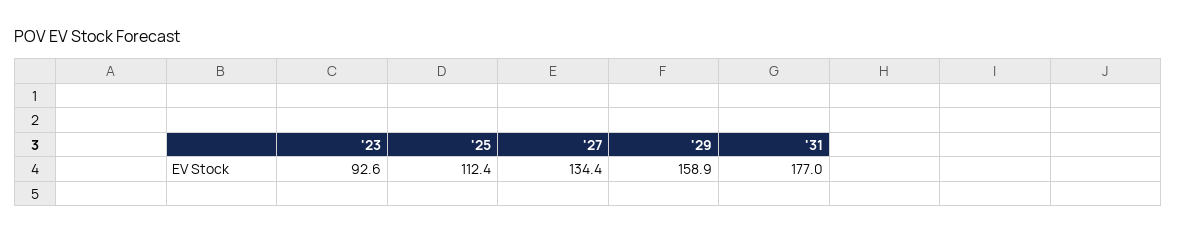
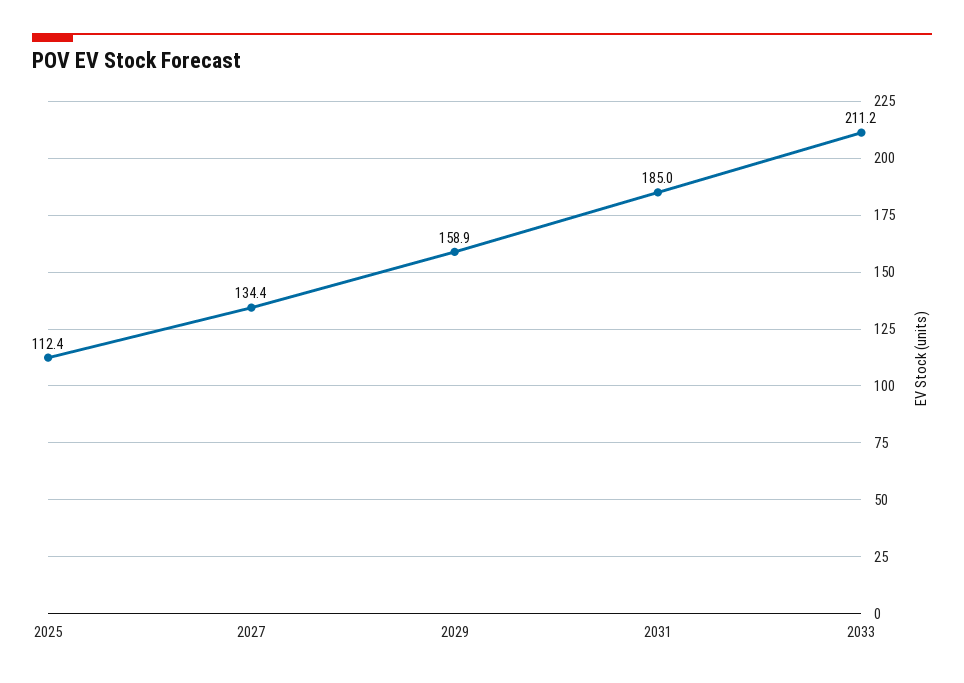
'23: 92.6 -> none
'31: 177 -> 185
2033: none -> 211.2

